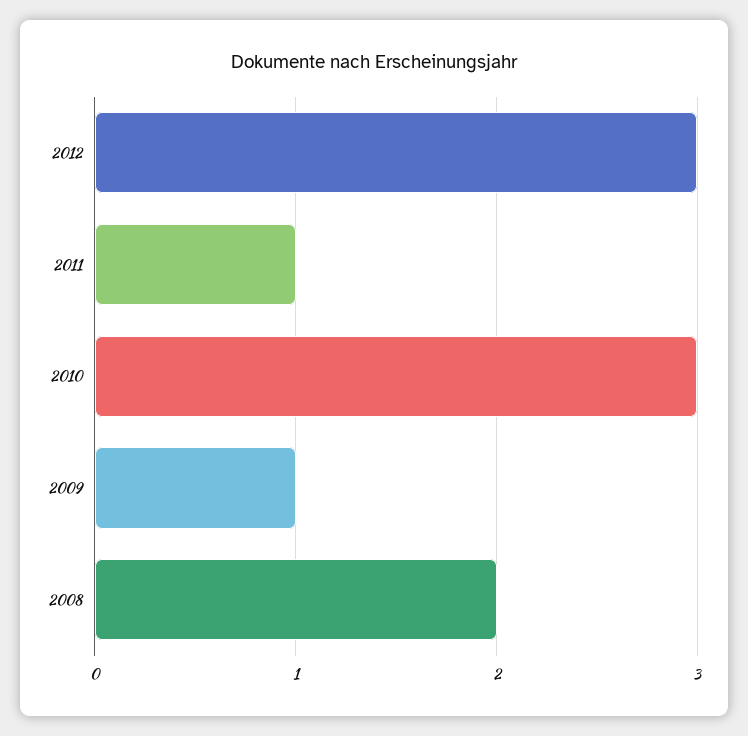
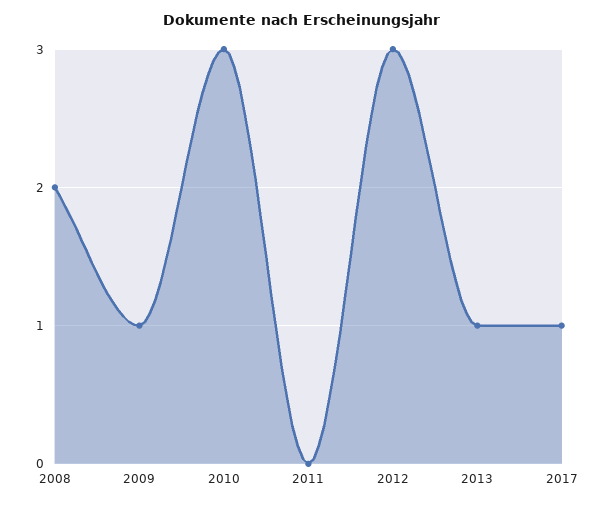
2011: 1 -> 0
2013: none -> 1
2017: none -> 1

